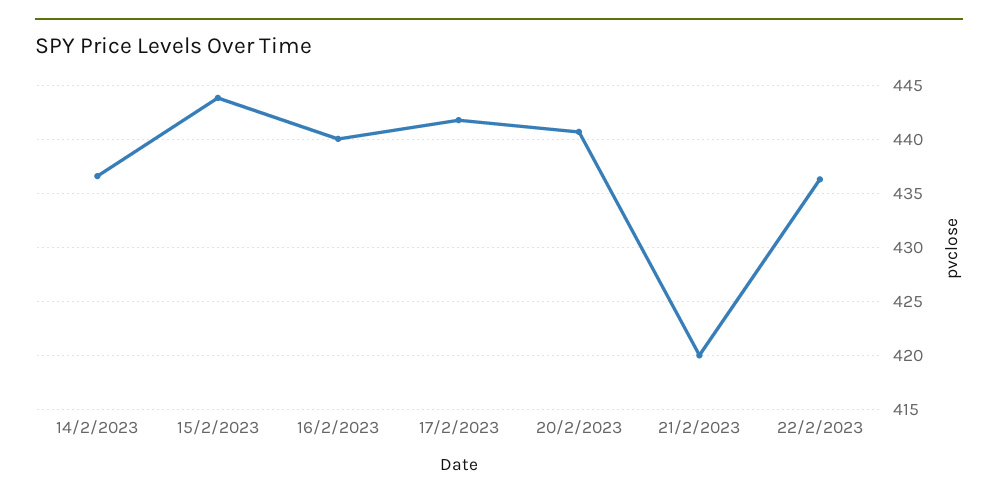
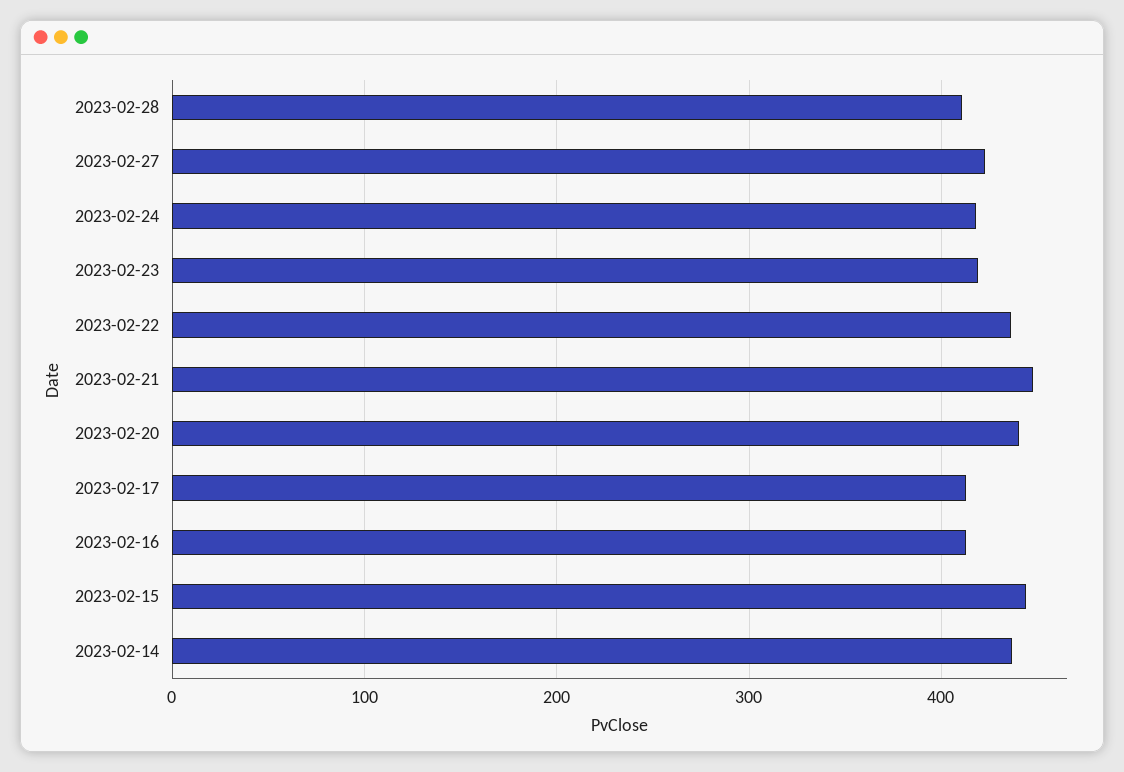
16/2/2023: 440 -> 410
17/2/2023: 442 -> 410
21/2/2023: 420 -> 450
2023-02-28: none -> 410
2023-02-27: none -> 420
2023-02-24: none -> 420
2023-02-23: none -> 420

